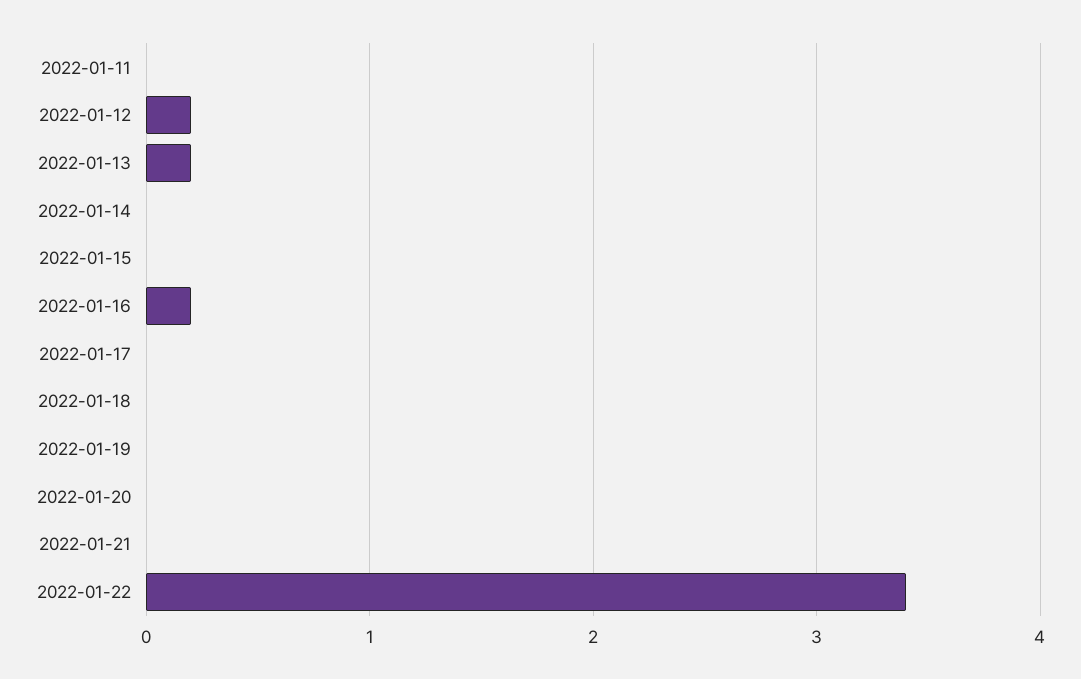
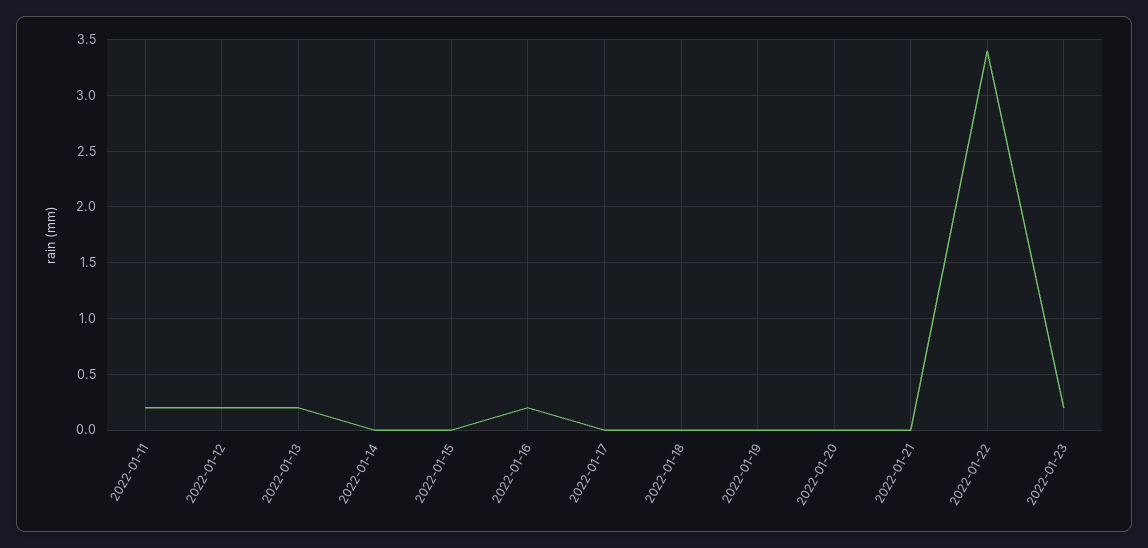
2022-01-11: 0 -> 0.2
2022-01-23: none -> 0.2

